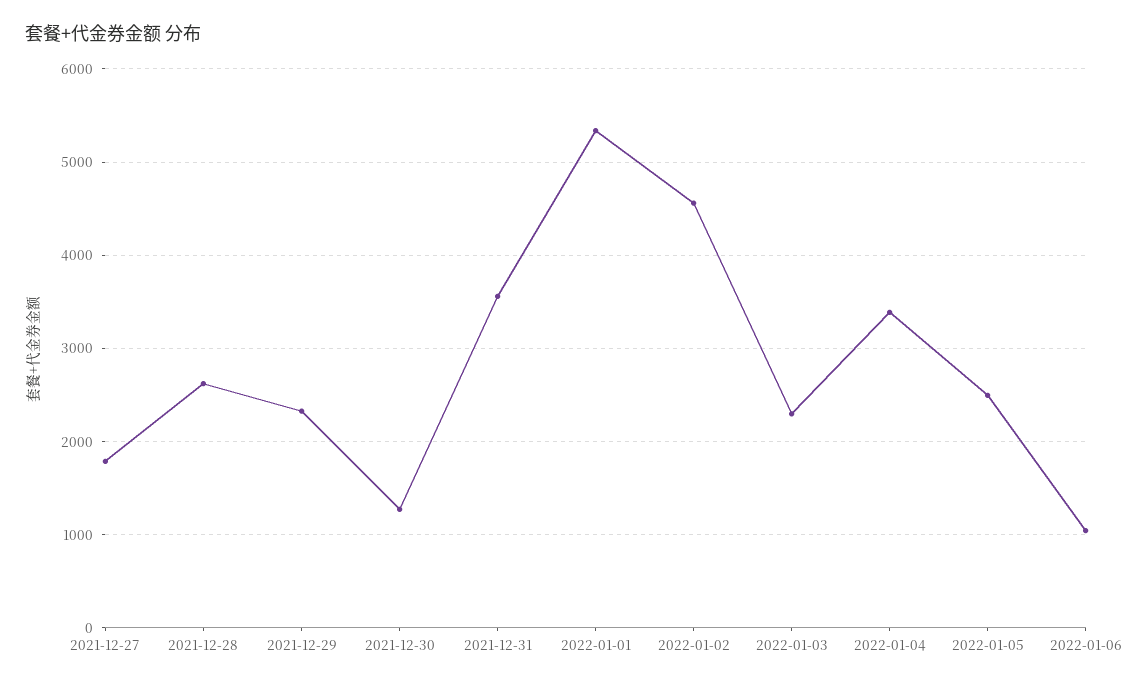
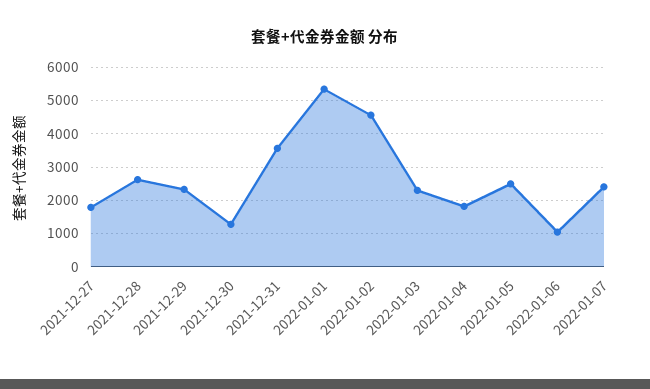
2022-01-04: 3400 -> 1800
2022-01-07: none -> 2400

